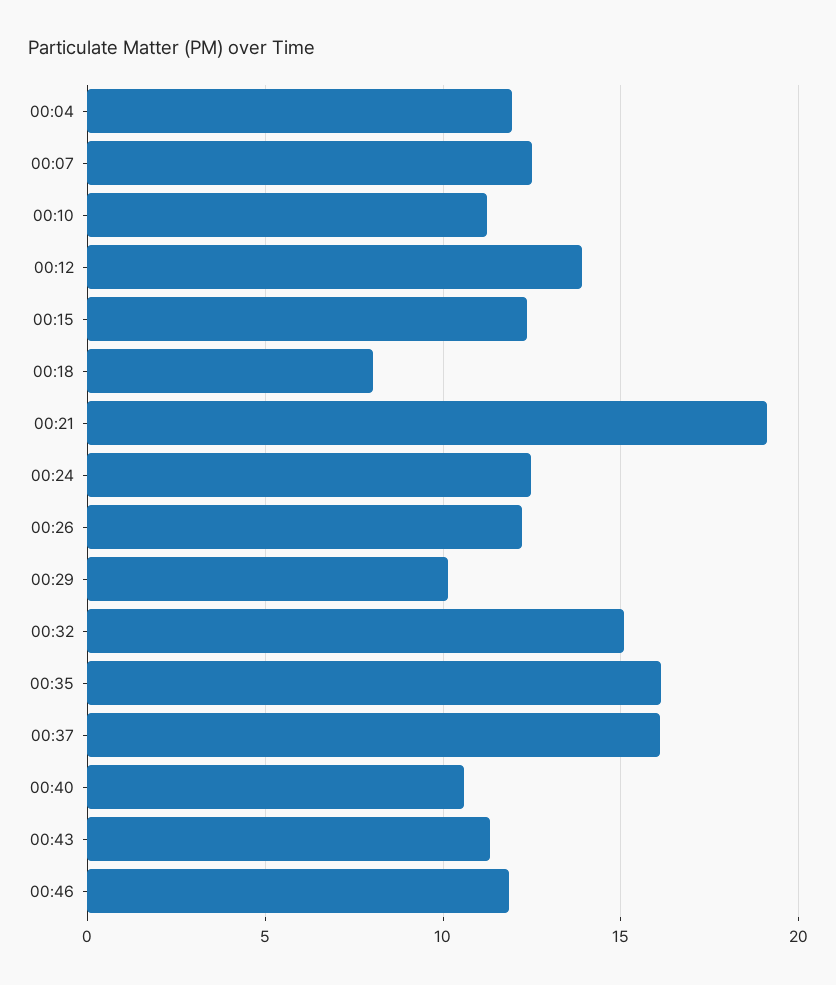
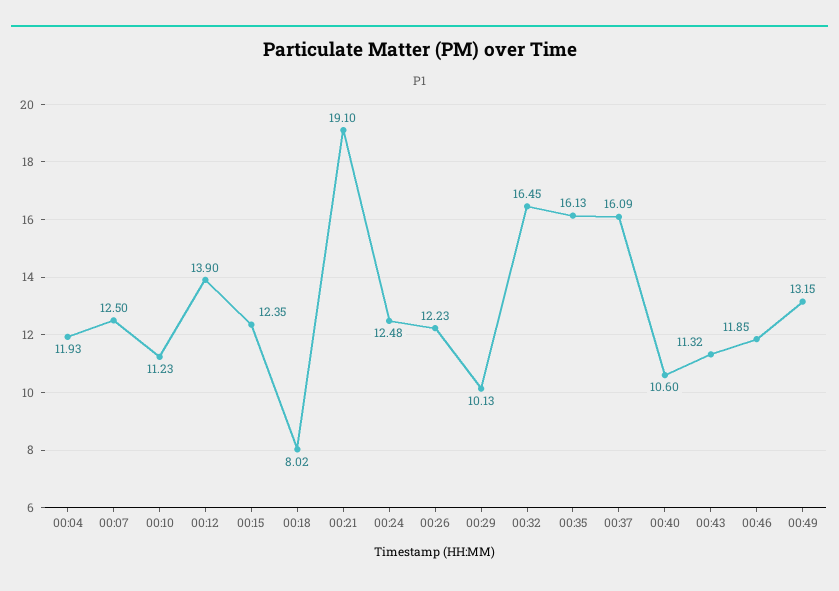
00:32: 15 -> 16.45
00:49: none -> 13.15

